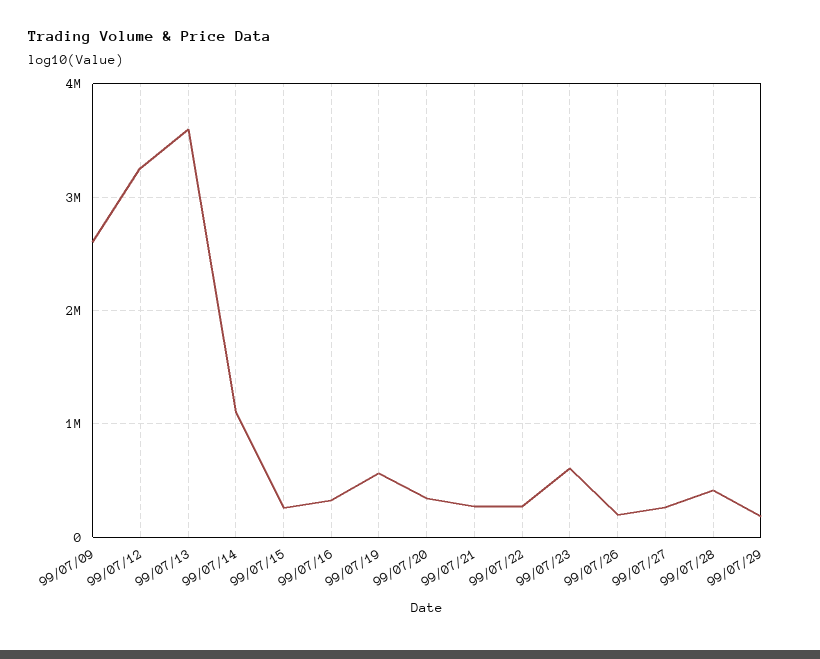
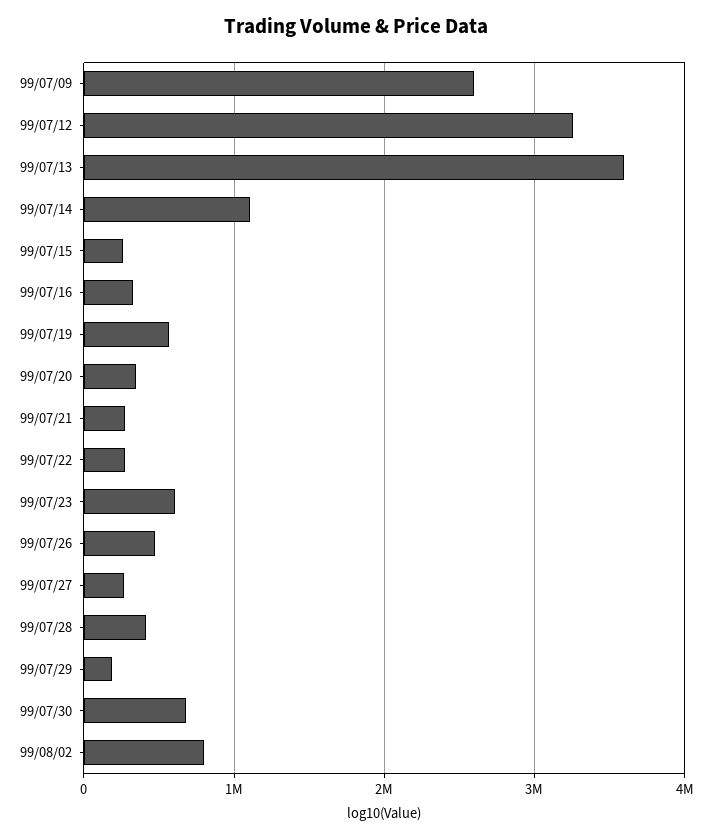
99/07/26: 200000 -> 500000
99/07/30: none -> 700000
99/08/02: none -> 800000

